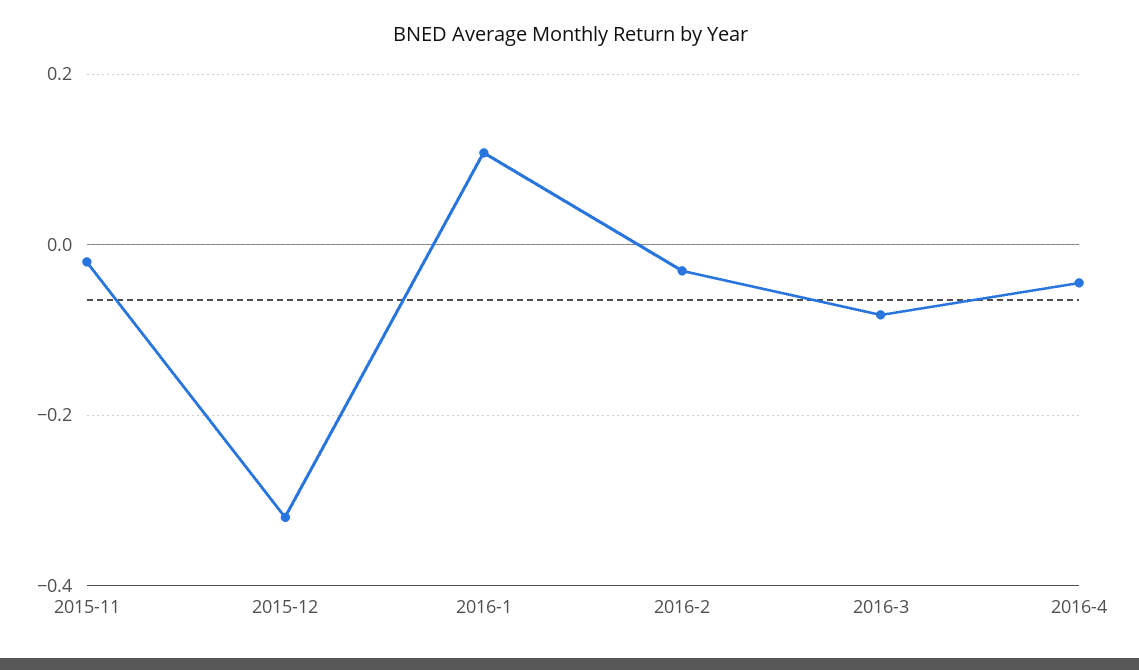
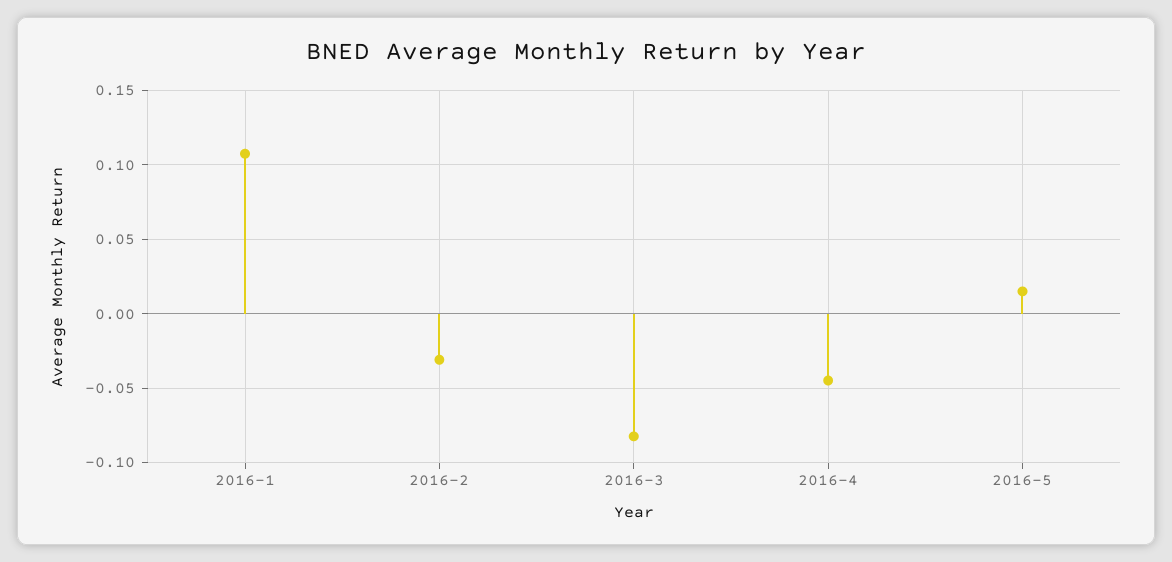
2015-11: -0.02 -> none
2015-12: -0.32 -> none
2016-5: none -> 0.015

